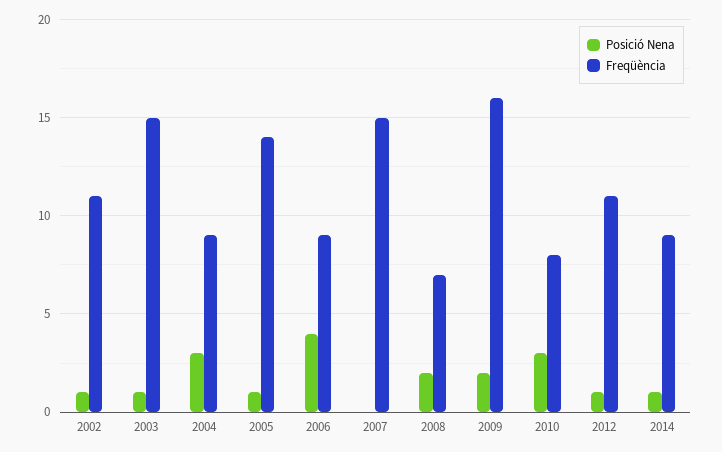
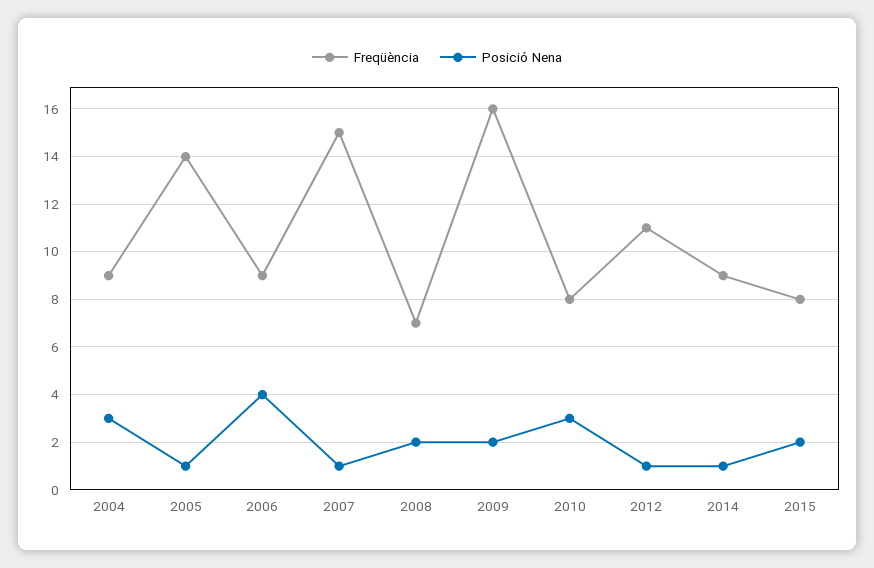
Posició Nena, 2002: 1 -> none
Freqüència, 2002: 11 -> none
Posició Nena, 2003: 1 -> none
Freqüència, 2003: 15 -> none
Posició Nena, 2007: 0 -> 1
Freqüència, 2015: none -> 8
Posició Nena, 2015: none -> 2

